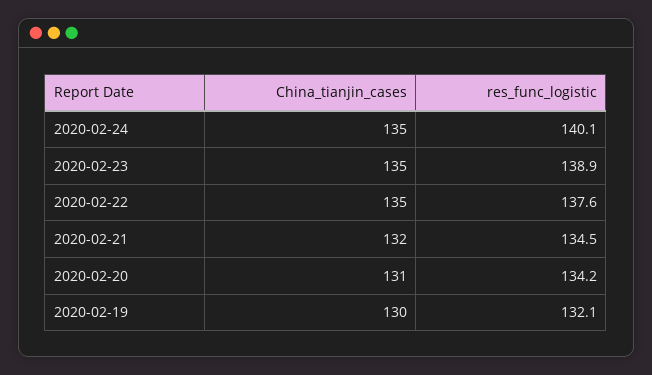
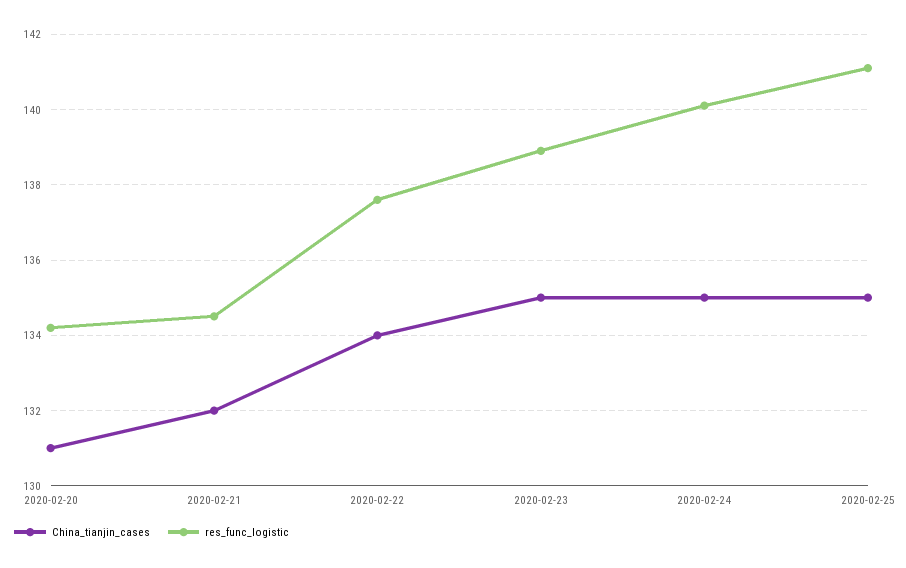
China_tianjin_cases, 2020-02-22: 135 -> 134
China_tianjin_cases, 2020-02-19: 130 -> none
res_func_logistic, 2020-02-19: 132.1 -> none
China_tianjin_cases, 2020-02-25: none -> 135
res_func_logistic, 2020-02-25: none -> 141

